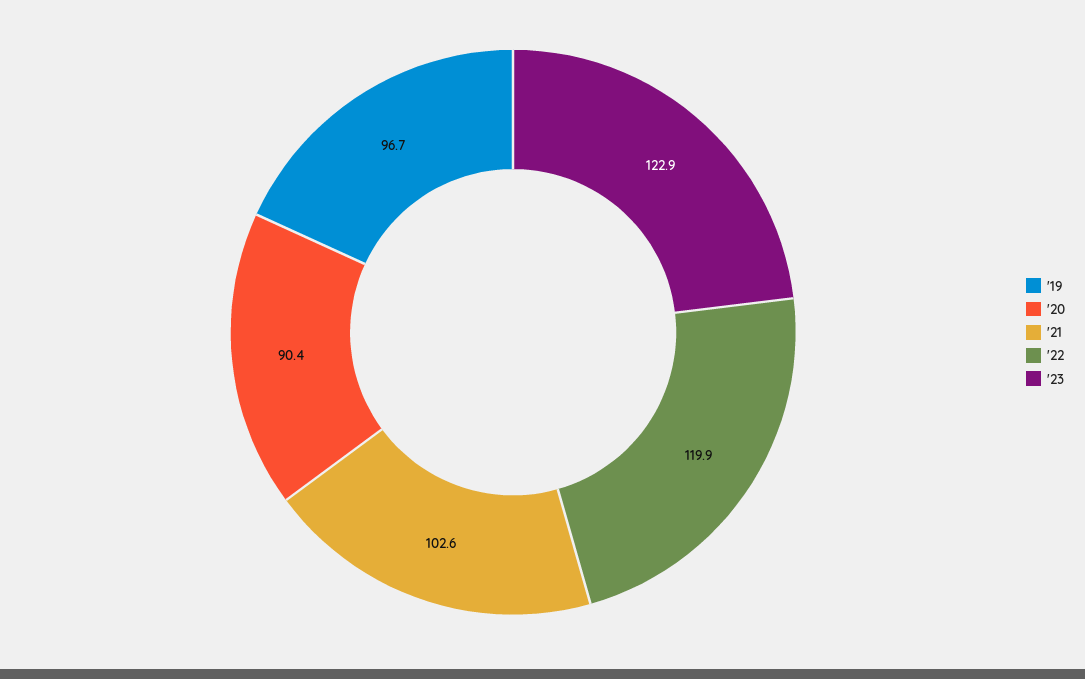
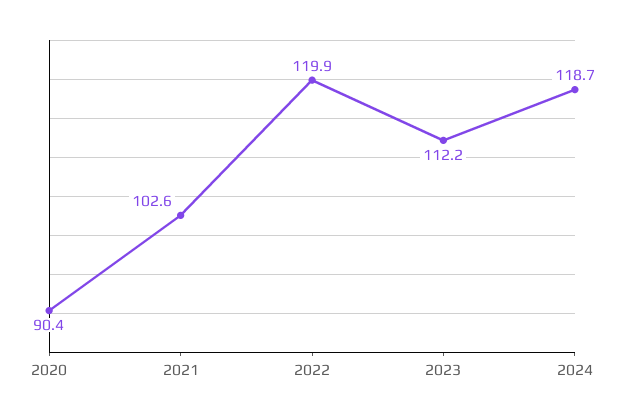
'19: 96.7 -> none
'23: 122.9 -> 112.2
2024: none -> 118.7

